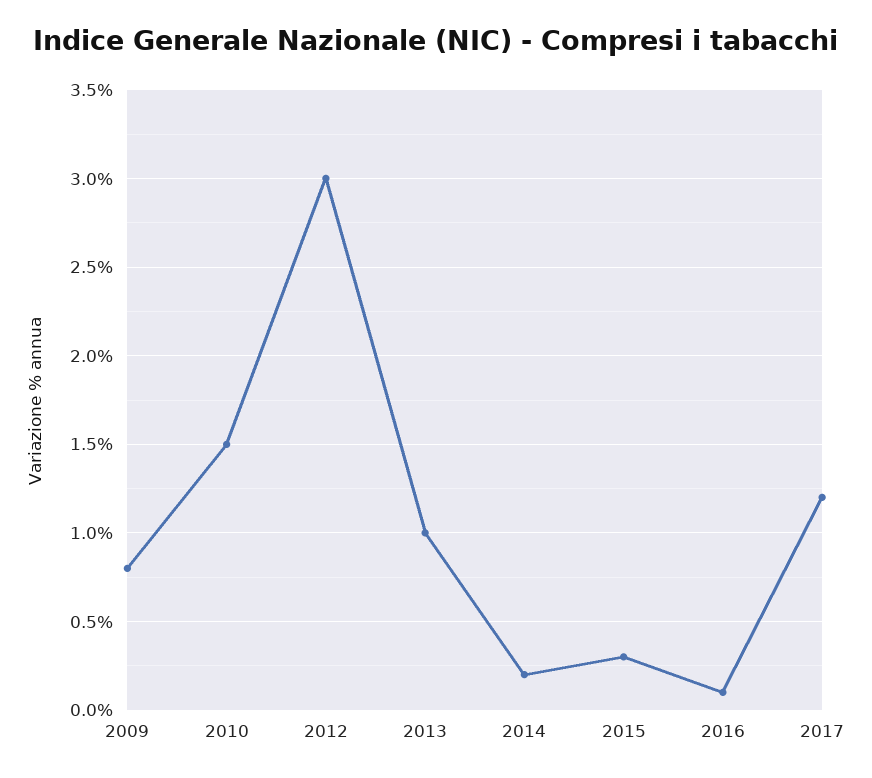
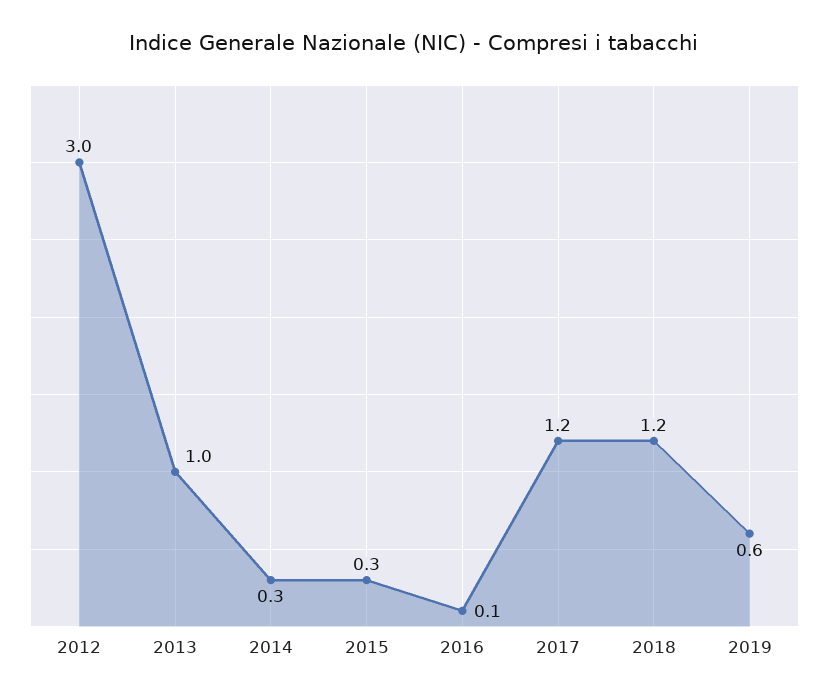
2009: 0.8 -> none
2010: 1.5 -> none
2014: 0.2 -> 0.3
2018: none -> 1.2
2019: none -> 0.6

